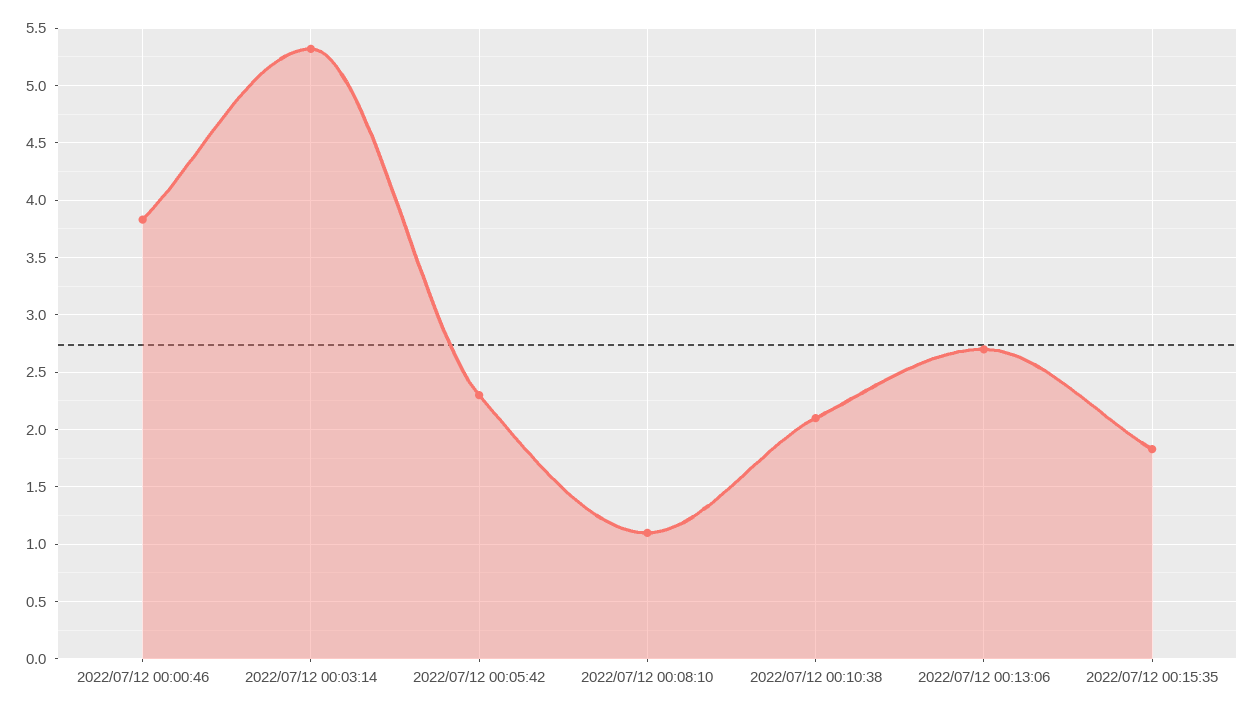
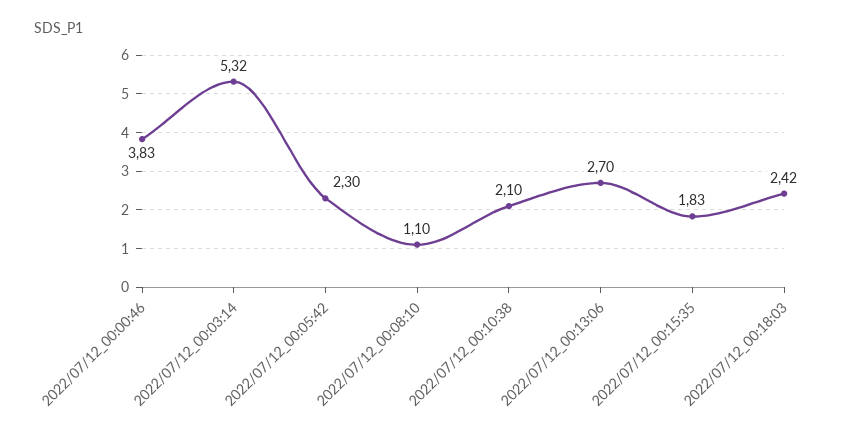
2022/07/12_00:18:03: none -> 2.42

